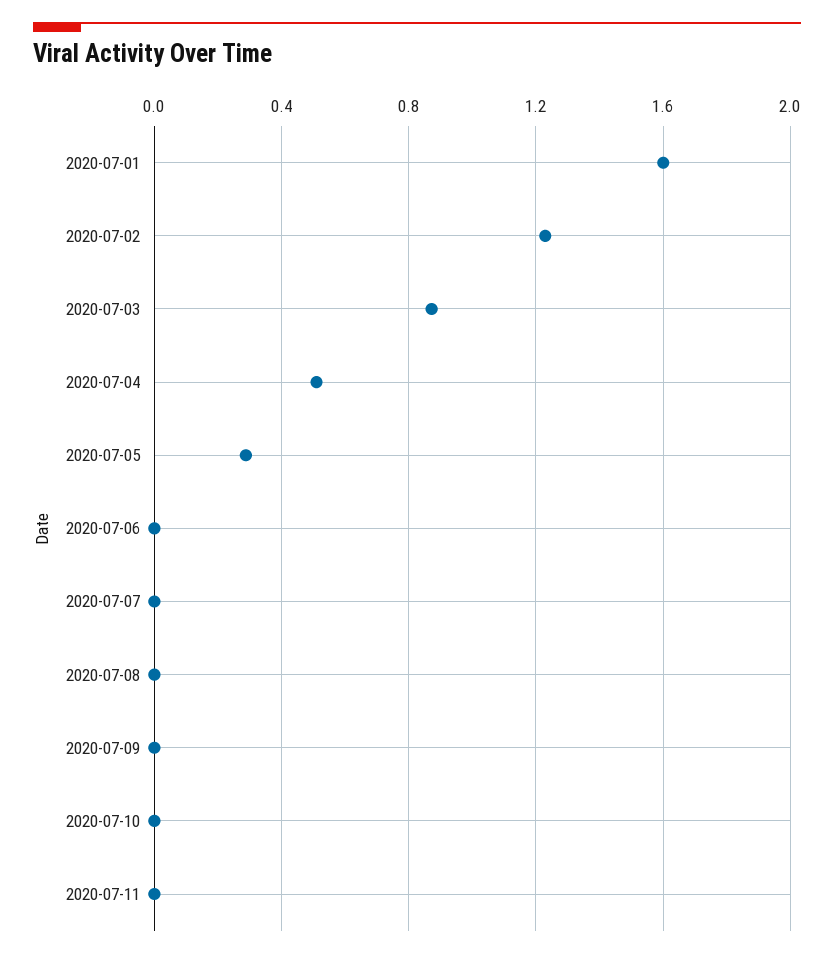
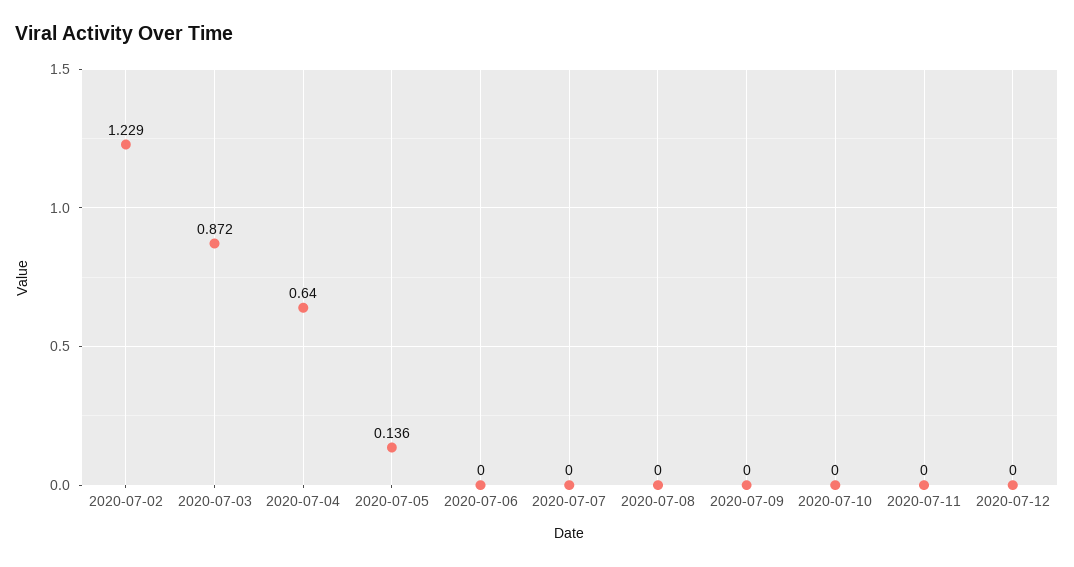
2020-07-01: 1.6 -> none
2020-07-04: 0.5 -> 0.64
2020-07-05: 0.3 -> 0.136
2020-07-12: none -> 0

